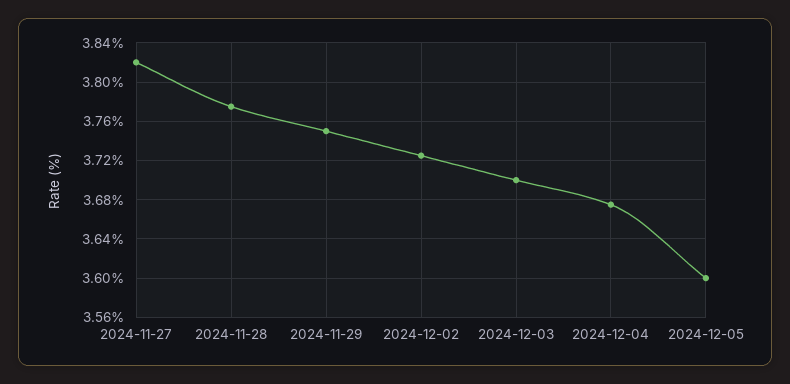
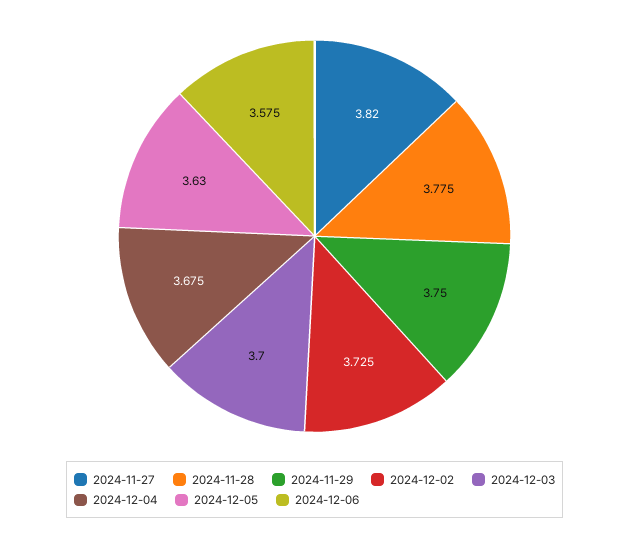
2024-12-05: 3.6 -> 3.63
2024-12-06: none -> 3.575

